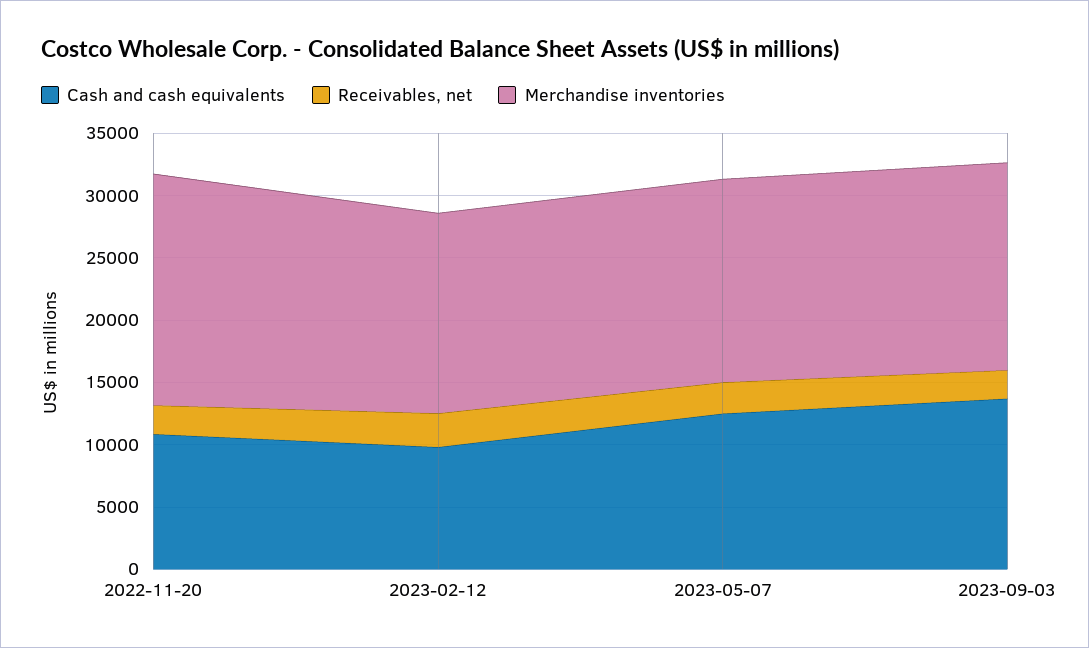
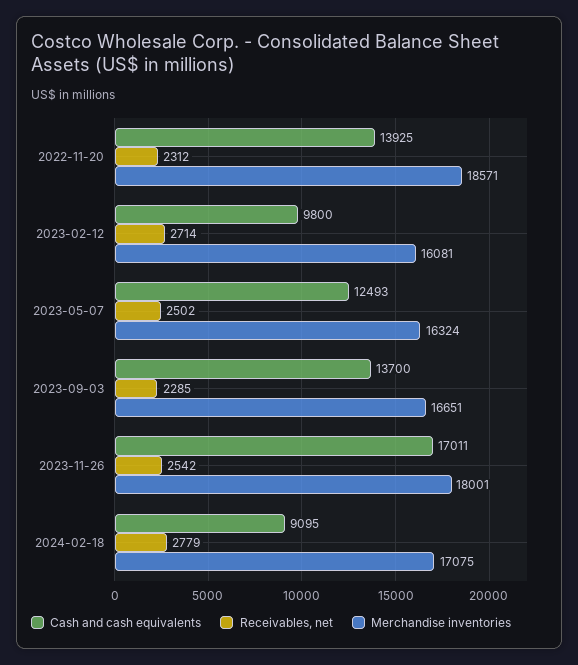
Cash and cash equivalents, 2022-11-20: 11000 -> 13925
Cash and cash equivalents, 2023-11-26: none -> 17011
Receivables, net, 2023-11-26: none -> 2542
Merchandise inventories, 2023-11-26: none -> 18001
Cash and cash equivalents, 2024-02-18: none -> 9095
Receivables, net, 2024-02-18: none -> 2779
Merchandise inventories, 2024-02-18: none -> 17075

